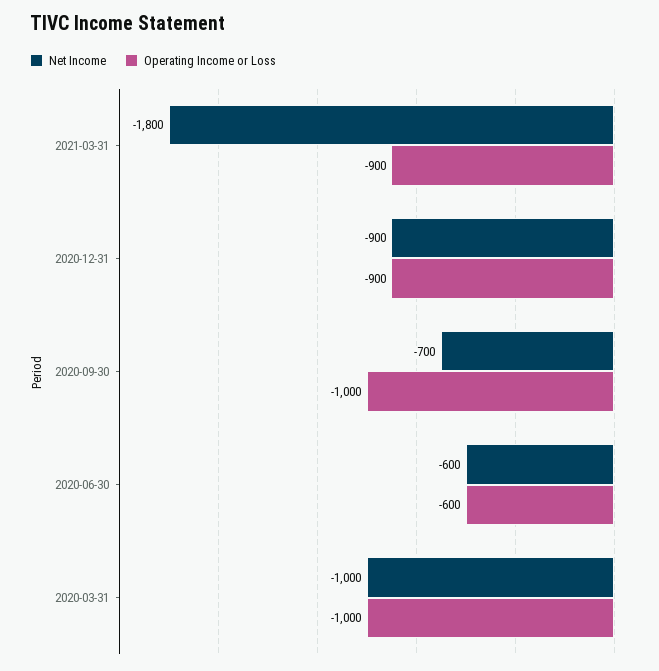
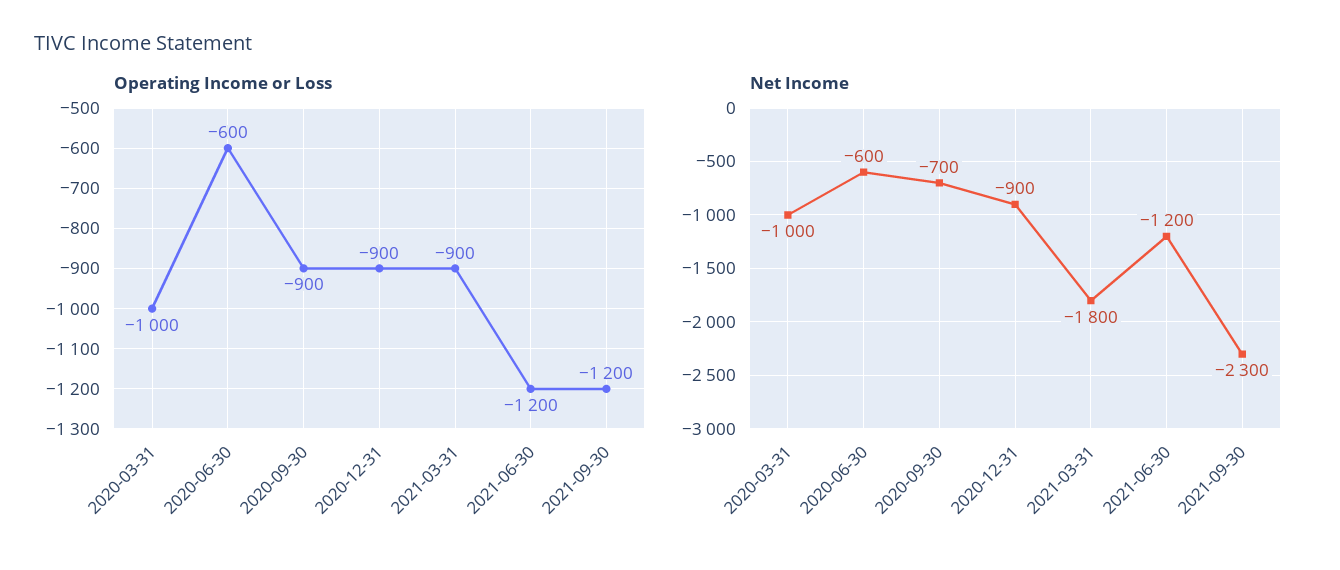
Operating Income or Loss, 2020-09-30: -1000 -> -900
Operating Income or Loss, 2021-06-30: none -> -1200
Operating Income or Loss, 2021-09-30: none -> -1200
Net Income, 2021-06-30: none -> -1200
Net Income, 2021-09-30: none -> -2300

